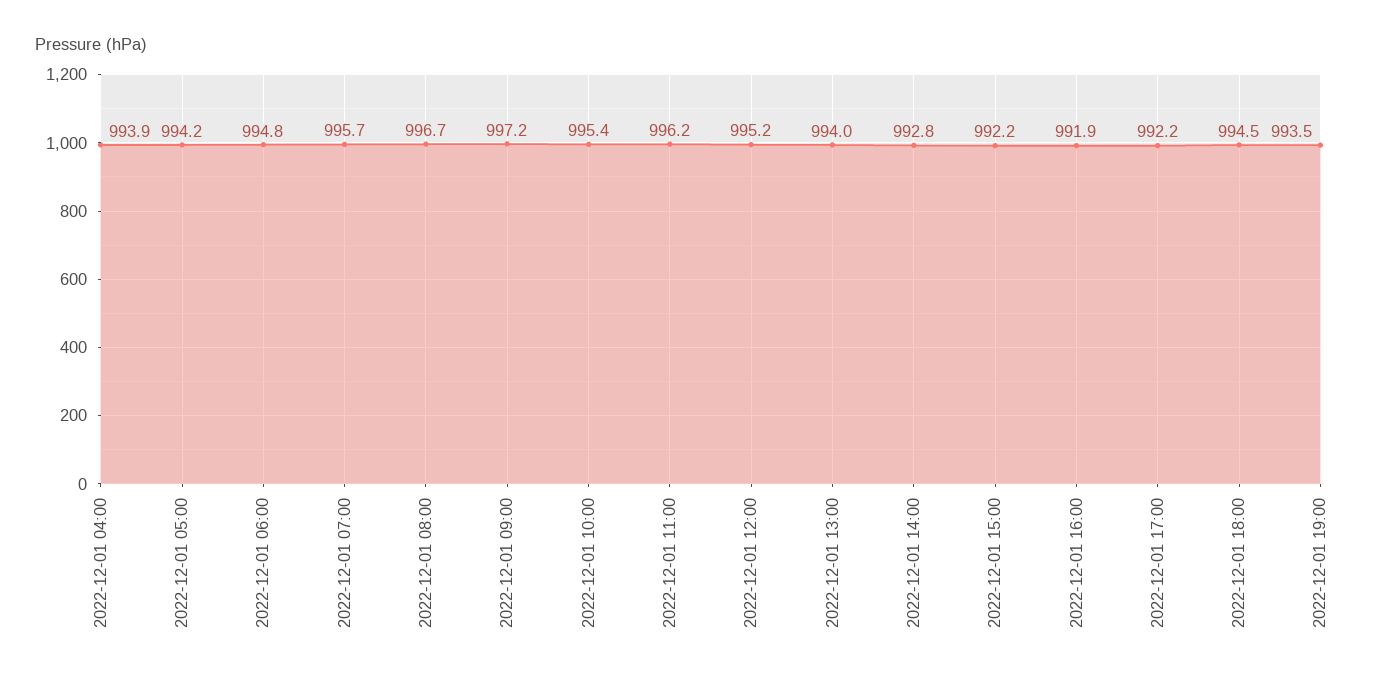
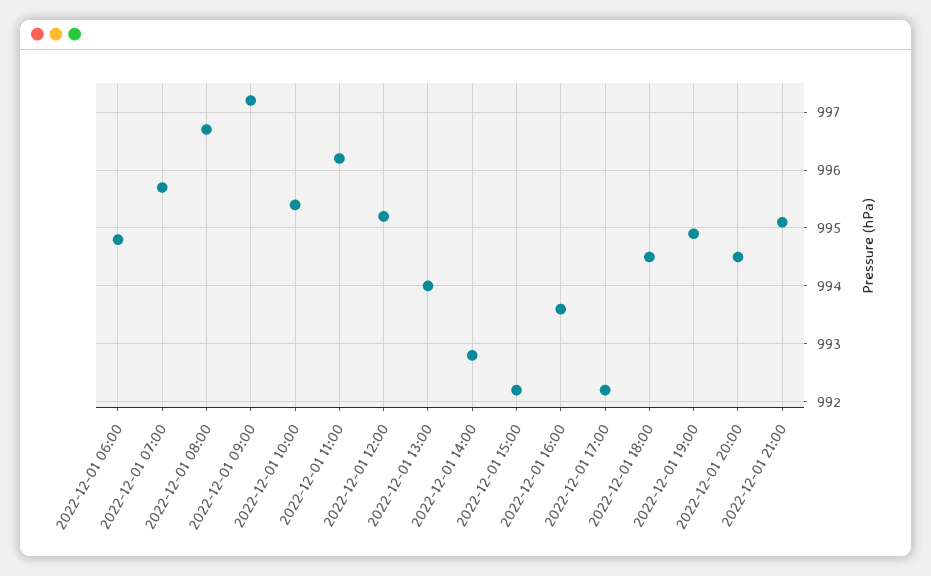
2022-12-01 04:00: 993.9 -> none
2022-12-01 05:00: 994.2 -> none
2022-12-01 16:00: 991.9 -> 993.5
2022-12-01 19:00: 993.5 -> 995
2022-12-01 20:00: none -> 994.5
2022-12-01 21:00: none -> 995

